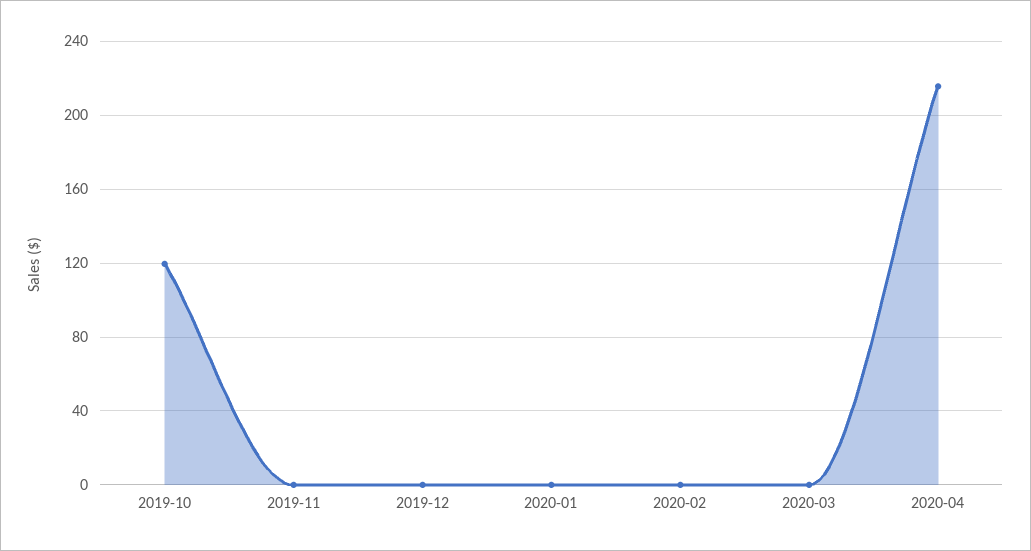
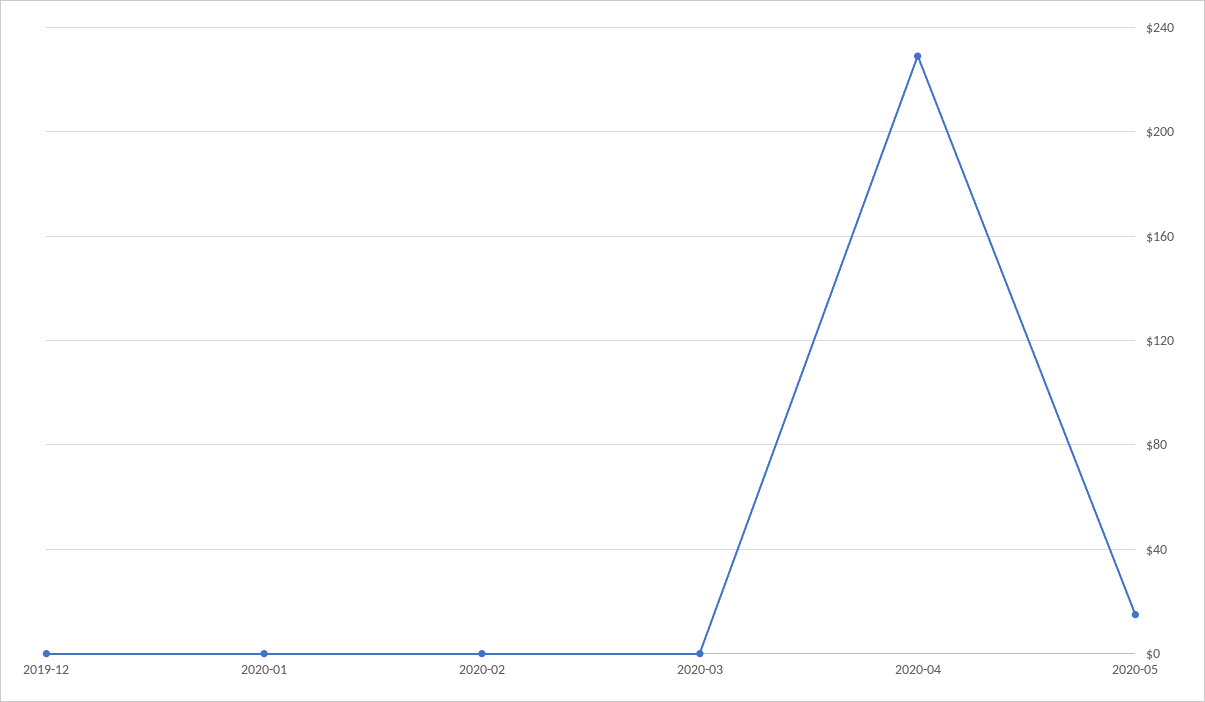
2019-10: 120 -> none
2019-11: 0 -> none
2020-04: 215 -> 230
2020-05: none -> 15

